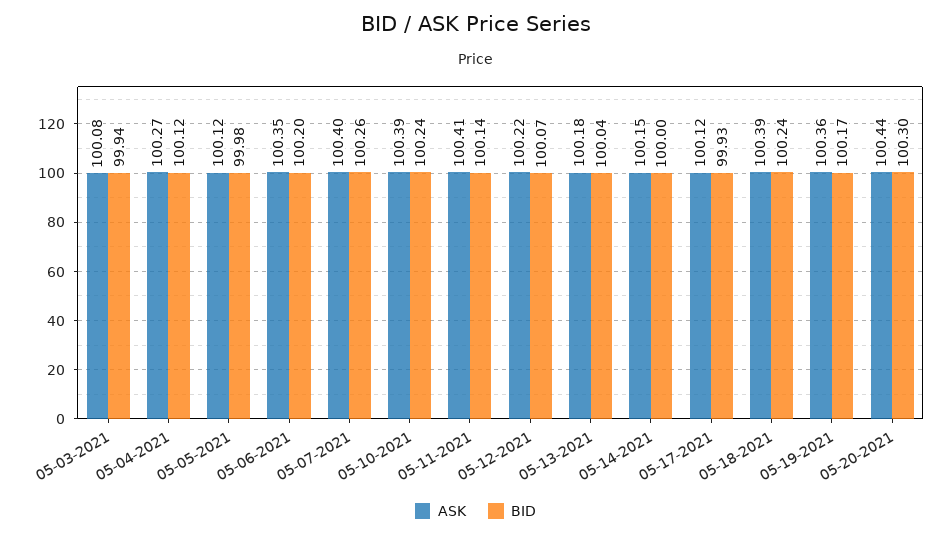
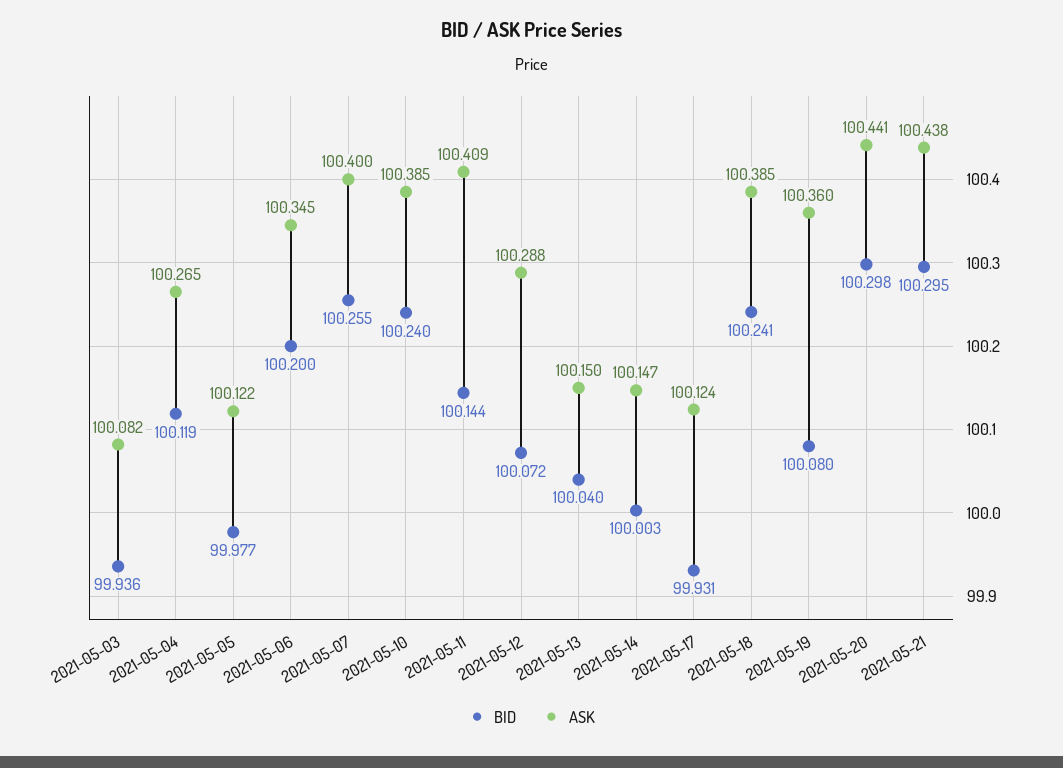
ASK, 05-12-2021: 100.22 -> 100.288
ASK, 05-13-2021: 100.18 -> 100.15
BID, 05-19-2021: 100.17 -> 100.08
BID, 2021-05-21: none -> 100.295
ASK, 2021-05-21: none -> 100.438

